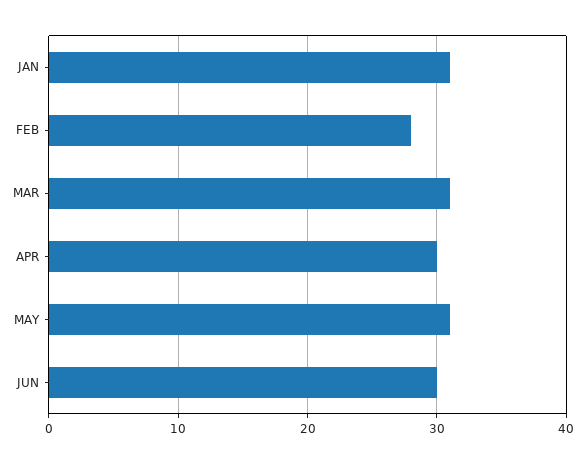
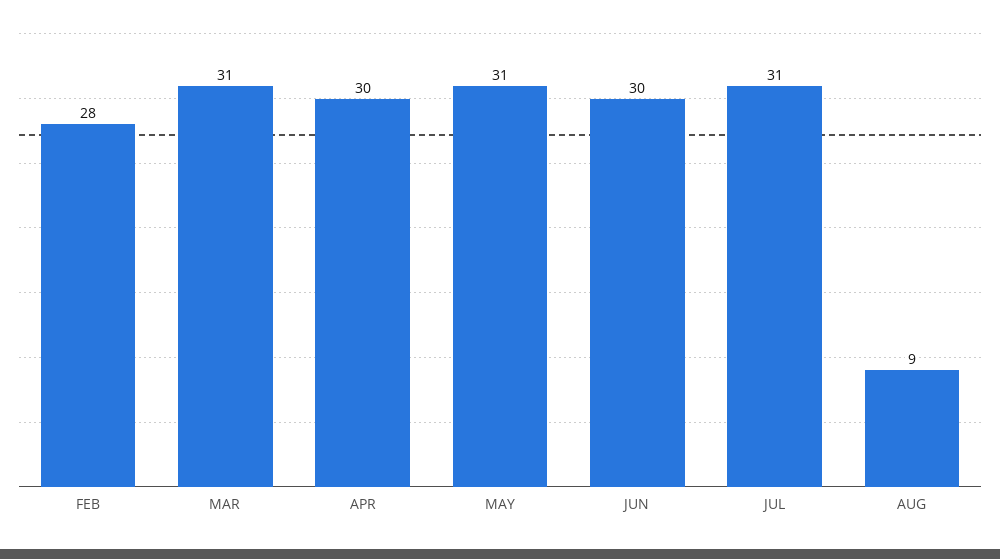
JAN: 31 -> none
JUL: none -> 31
AUG: none -> 9

